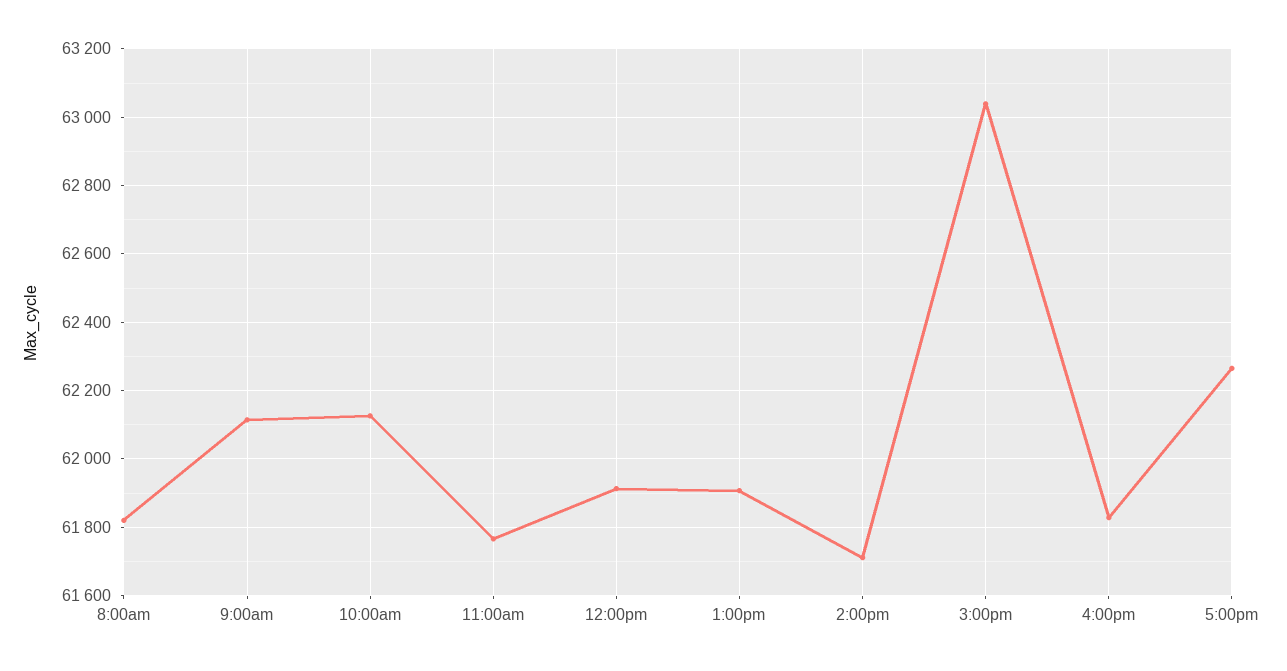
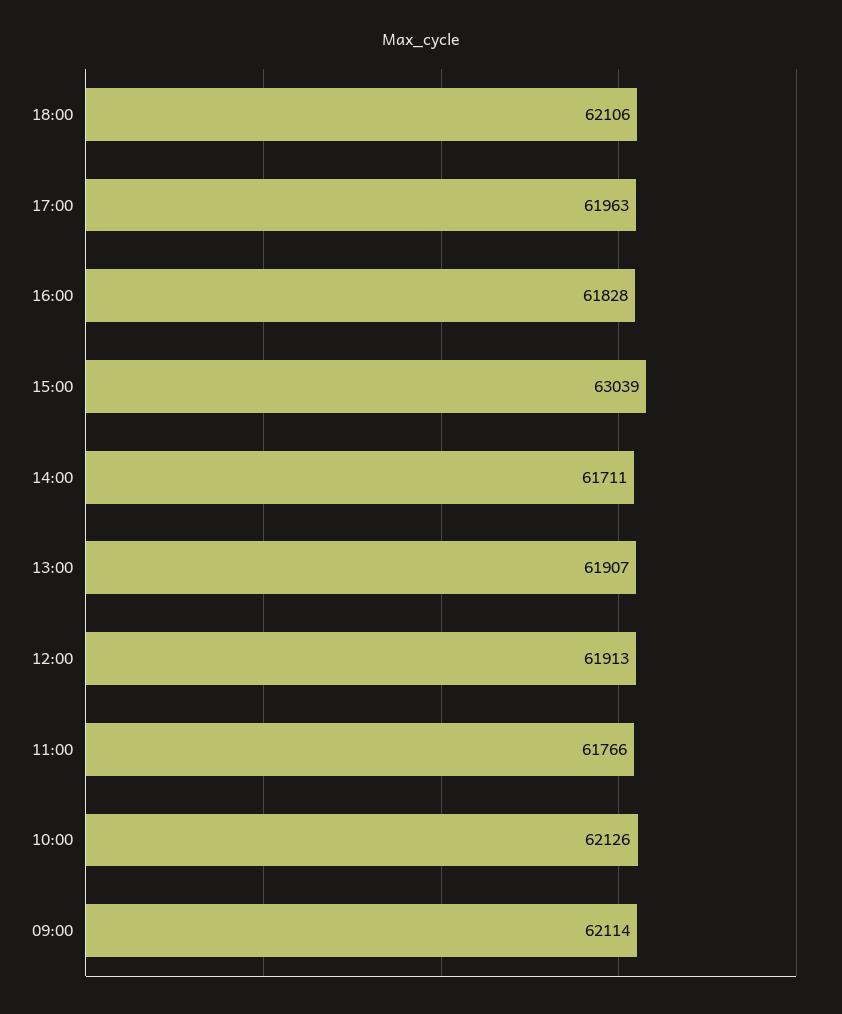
8:00am: 61820 -> none
5:00pm: 62260 -> 61963
18:00: none -> 62106

